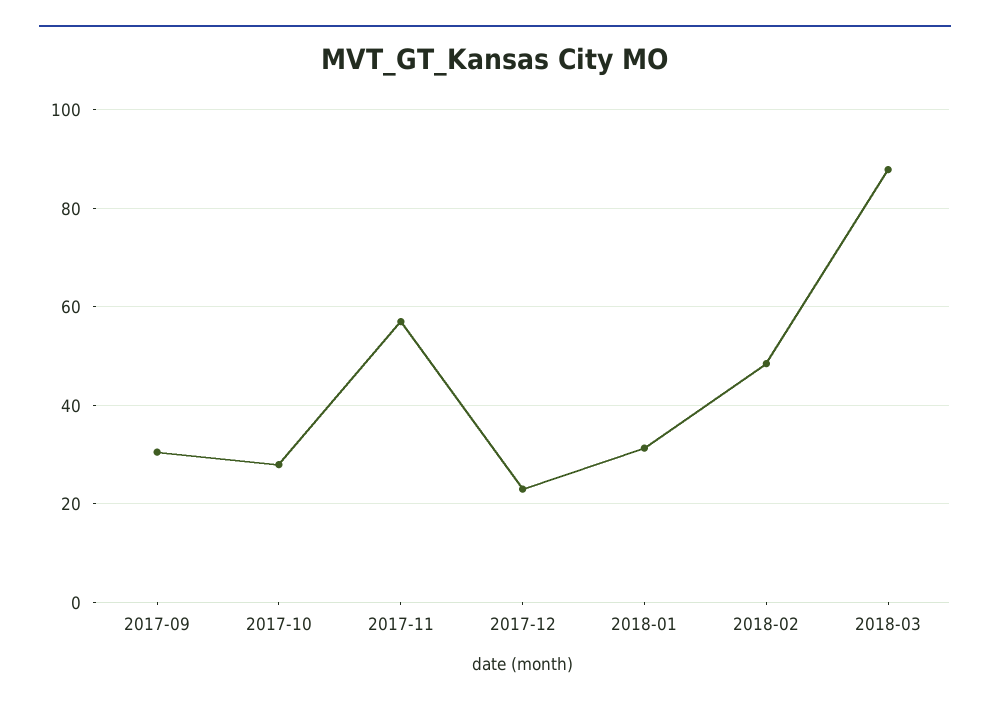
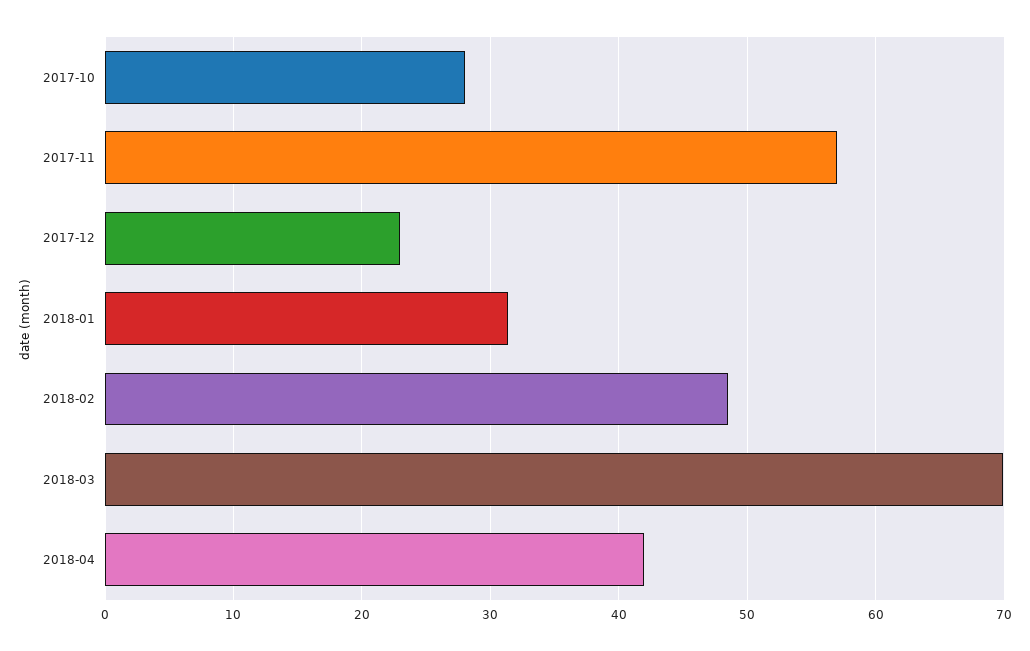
2017-09: 30 -> none
2018-03: 88 -> 70
2018-04: none -> 42

